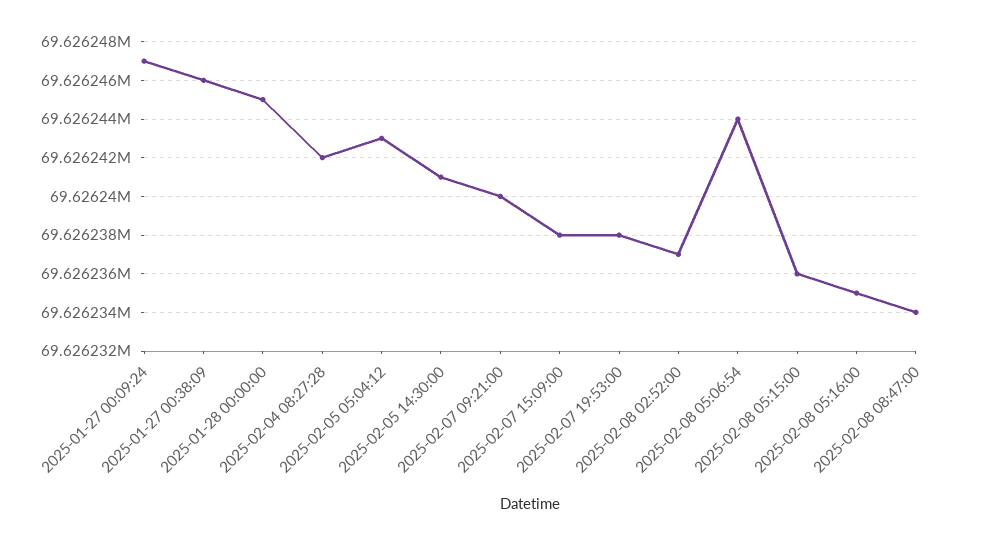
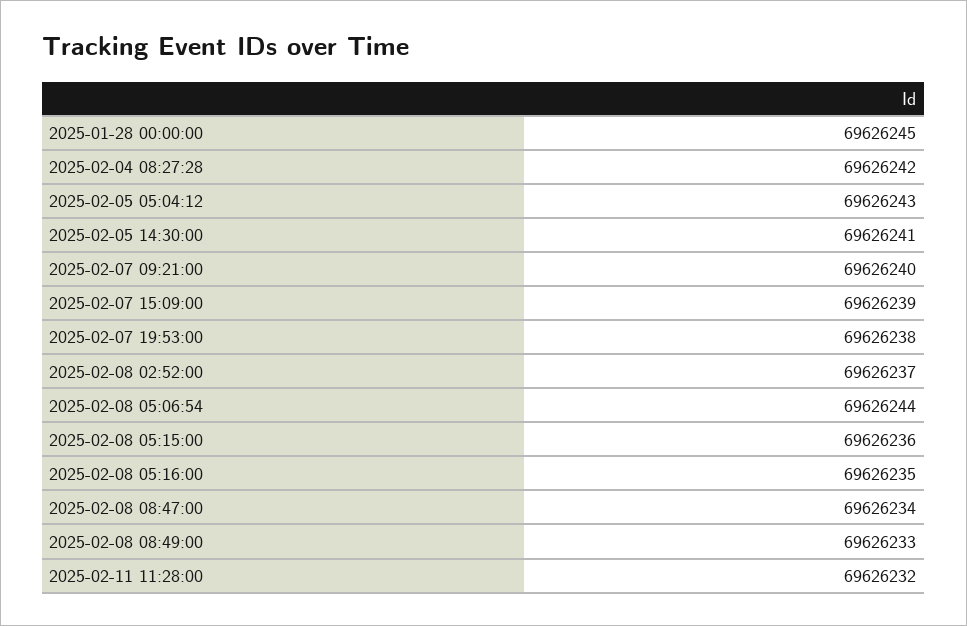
2025-01-27 00:09:24: 69626247 -> none
2025-01-27 00:38:09: 69626246 -> none
2025-02-07 15:09:00: 69626238 -> 69626239
2025-02-08 08:49:00: none -> 69626233
2025-02-11 11:28:00: none -> 69626232

